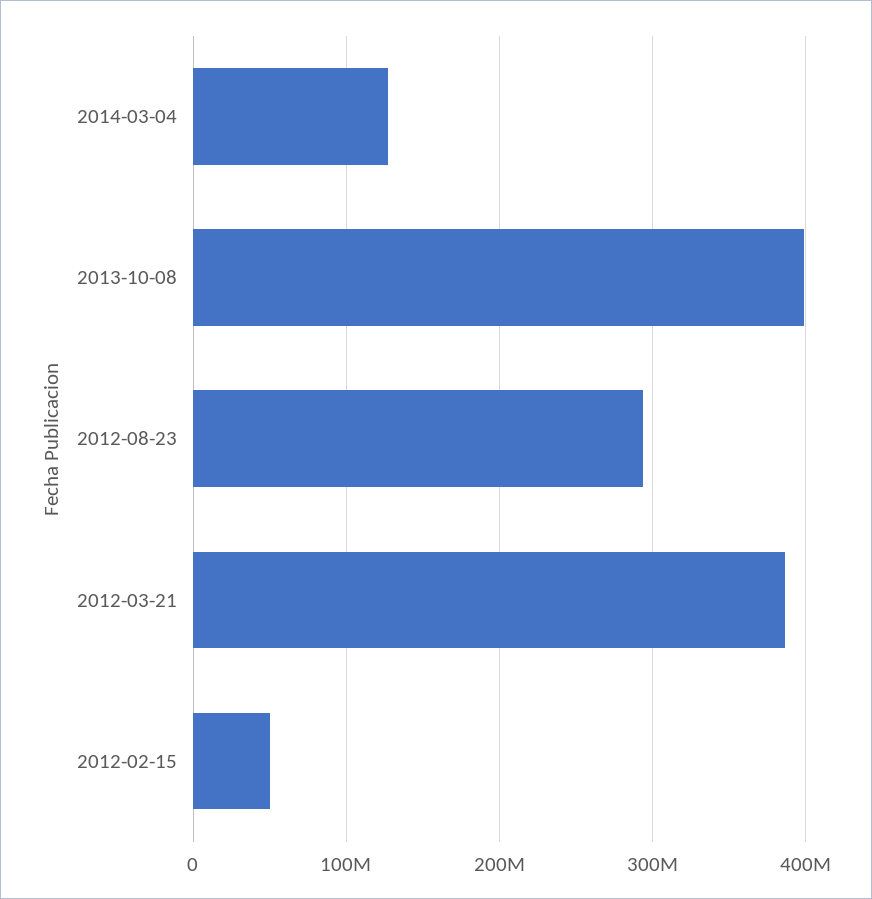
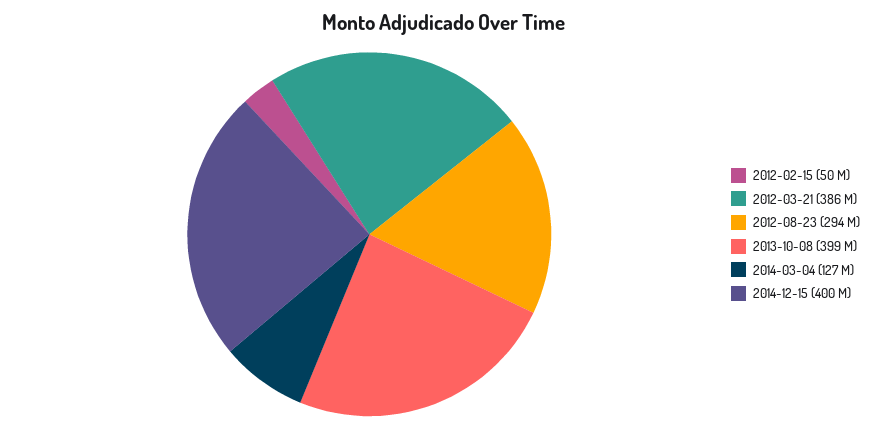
2014-12-15: none -> 400000000

